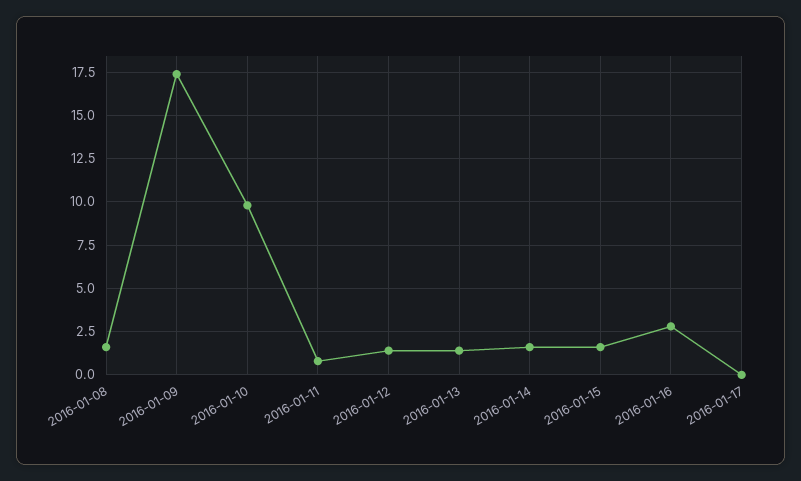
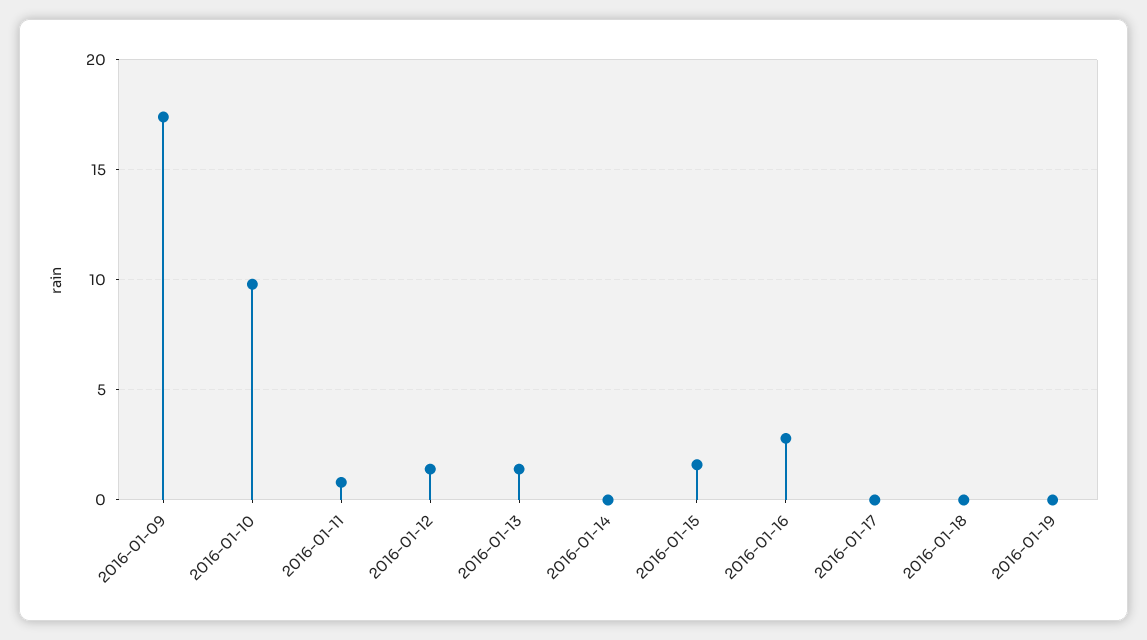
2016-01-08: 1.5 -> none
2016-01-14: 1.5 -> 0
2016-01-18: none -> 0
2016-01-19: none -> 0

